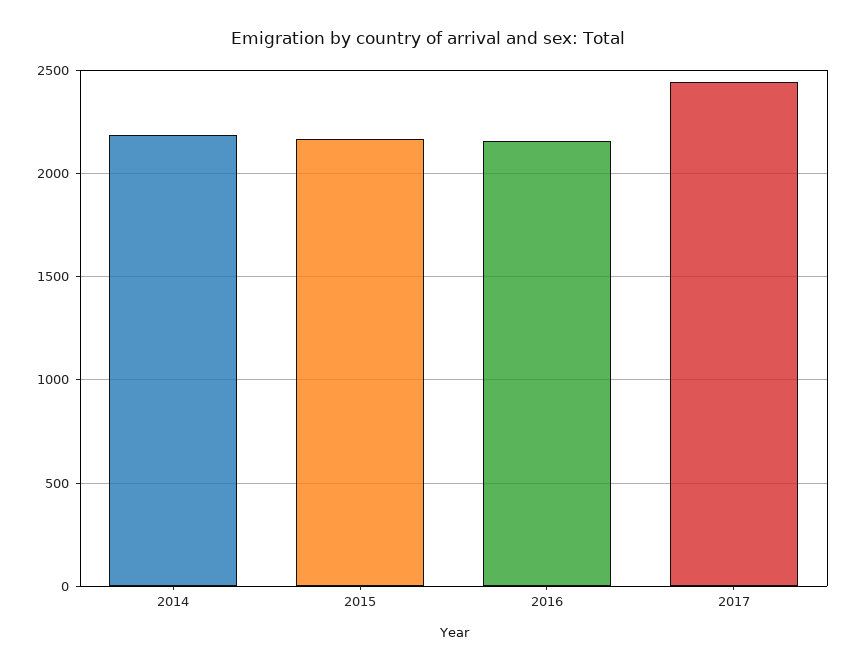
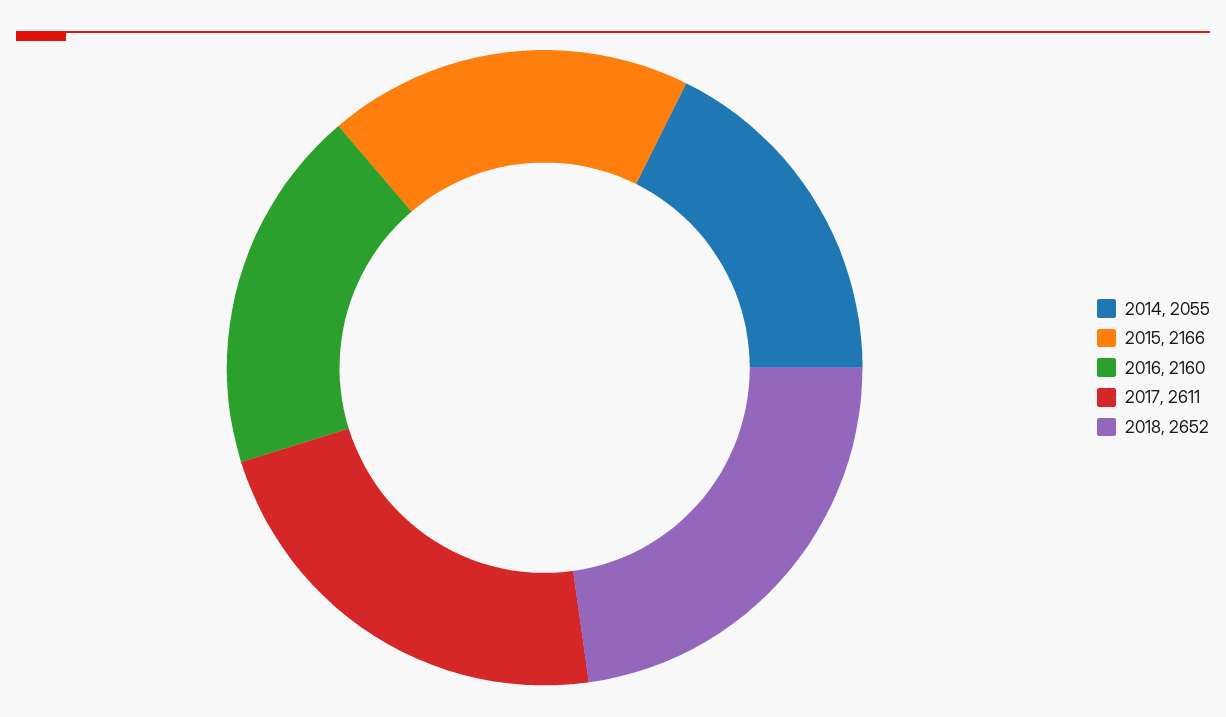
2014: 2200 -> 2055
2017: 2450 -> 2611
2018: none -> 2652

